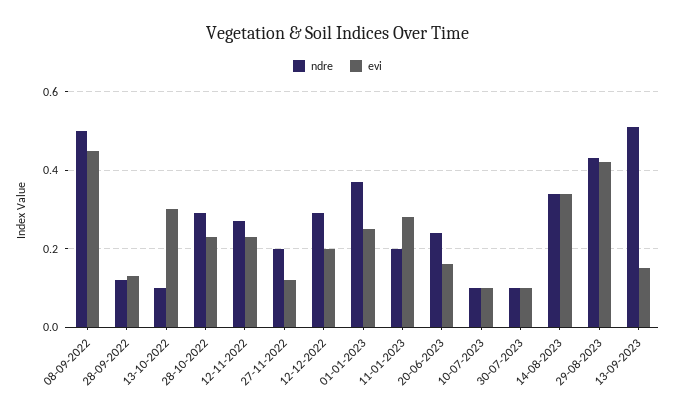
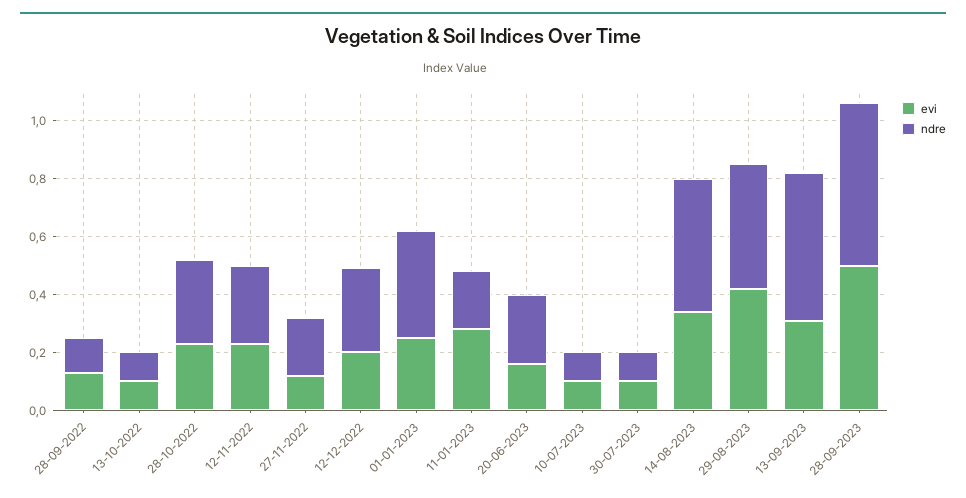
ndre, 08-09-2022: 0.5 -> none
evi, 08-09-2022: 0.45 -> none
evi, 13-10-2022: 0.3 -> 0.1
ndre, 14-08-2023: 0.35 -> 0.45
evi, 13-09-2023: 0.15 -> 0.3
evi, 28-09-2023: none -> 0.5
ndre, 28-09-2023: none -> 0.55

